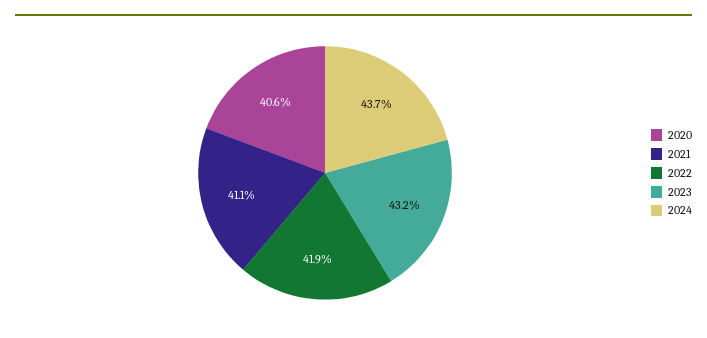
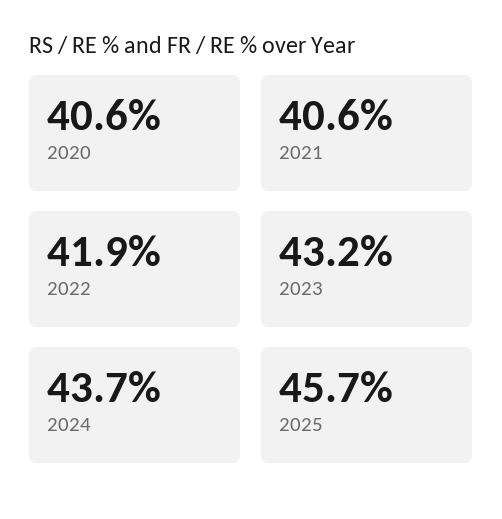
2021: 41.1 -> 40.6
2025: none -> 45.7

